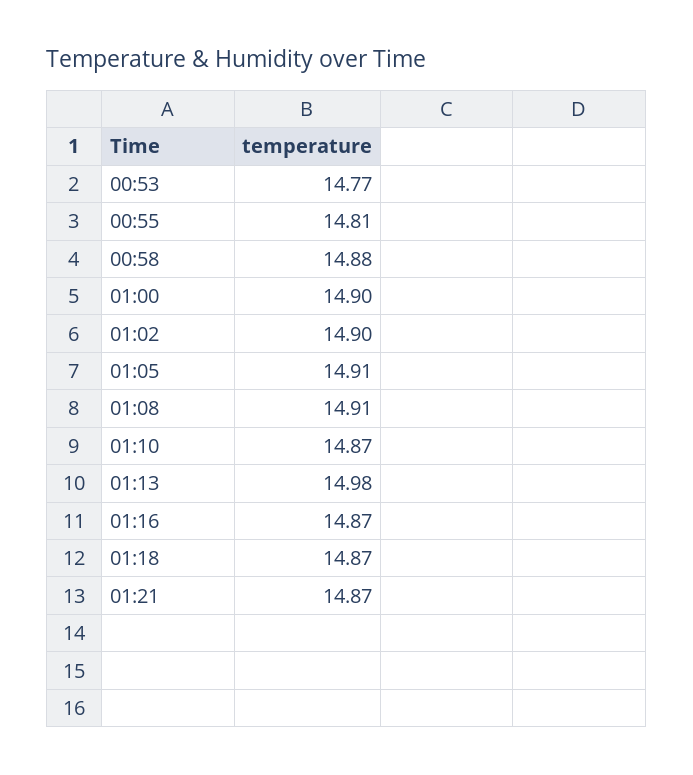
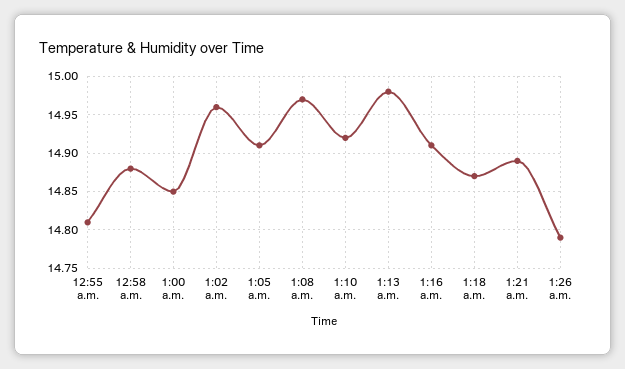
00:53: 14.77 -> none
01:00: 14.9 -> 14.85
01:02: 14.9 -> 14.96
01:08: 14.91 -> 14.97
01:10: 14.87 -> 14.92
01:16: 14.87 -> 14.91
01:21: 14.87 -> 14.89
1:26 a.m.: none -> 14.79

